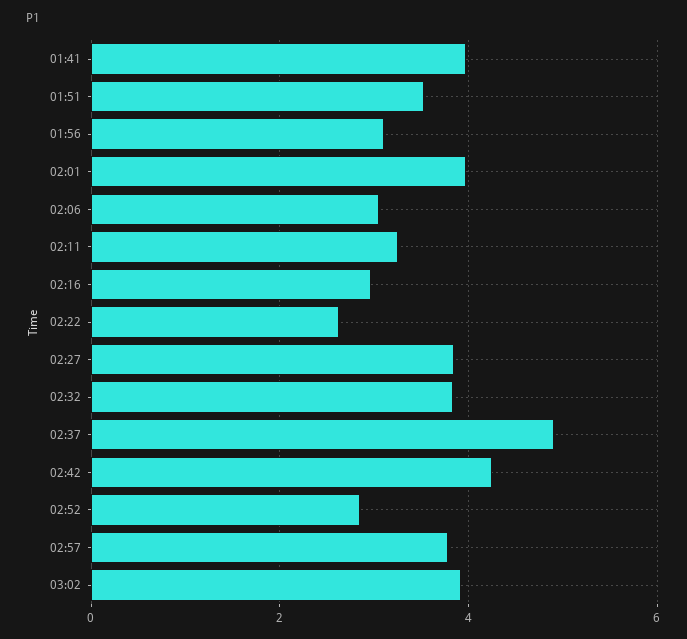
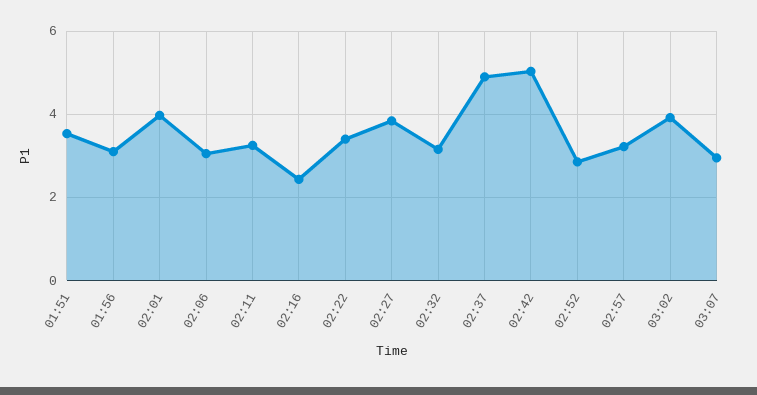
01:41: 4 -> none
02:16: 3 -> 2.4
02:22: 2.6 -> 3.4
02:32: 3.8 -> 3.2
02:42: 4.2 -> 5
02:57: 3.8 -> 3.2
03:07: none -> 3

